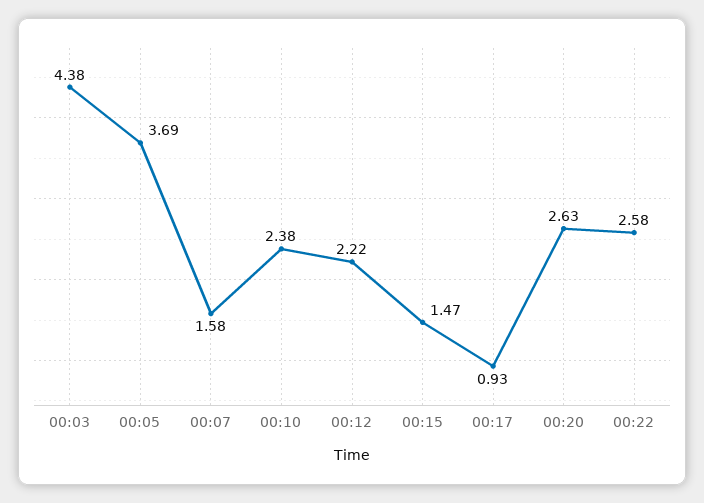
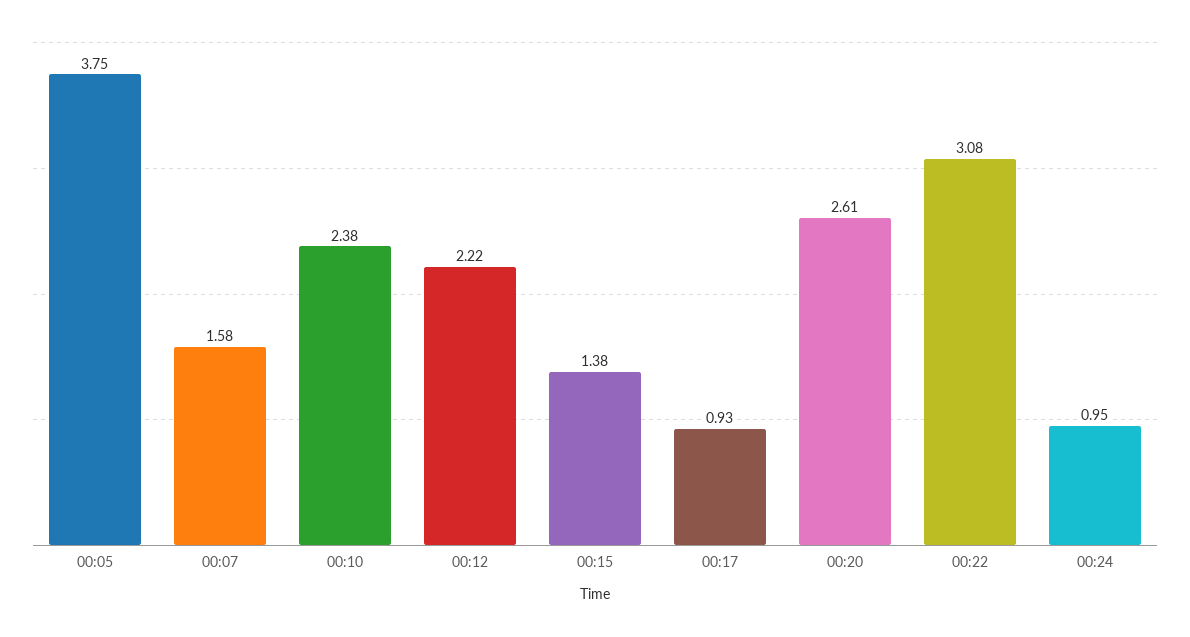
00:03: 4.38 -> none
00:05: 3.69 -> 3.75
00:15: 1.47 -> 1.38
00:20: 2.63 -> 2.61
00:22: 2.58 -> 3.08
00:24: none -> 0.95

